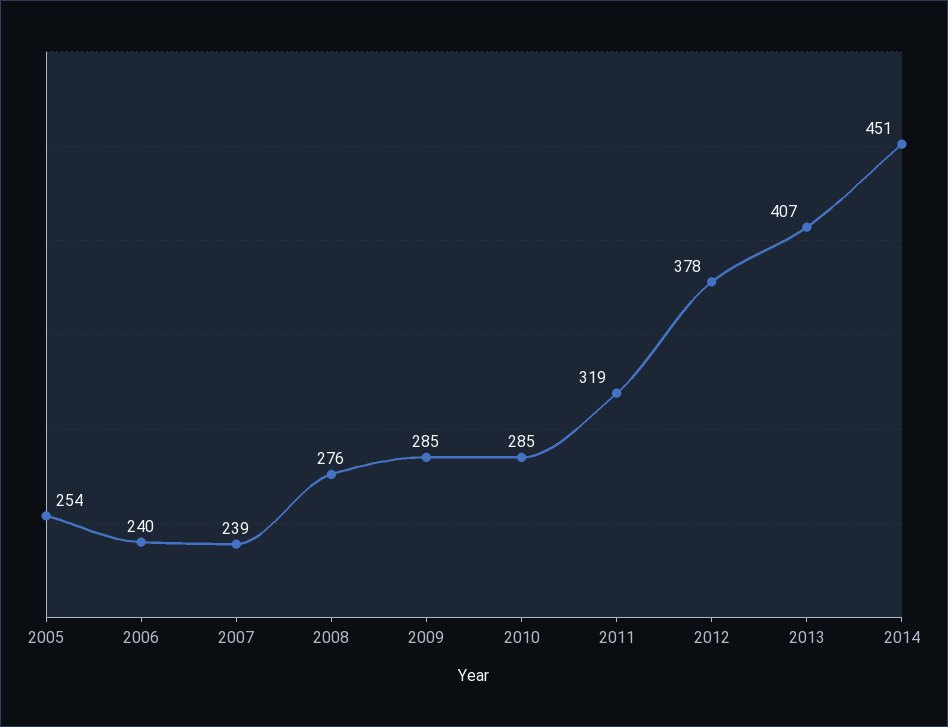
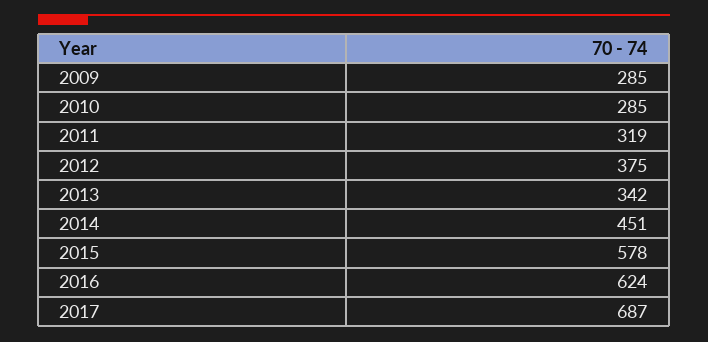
2005: 254 -> none
2006: 240 -> none
2007: 239 -> none
2008: 276 -> none
2012: 378 -> 375
2013: 407 -> 342
2015: none -> 578
2016: none -> 624
2017: none -> 687

